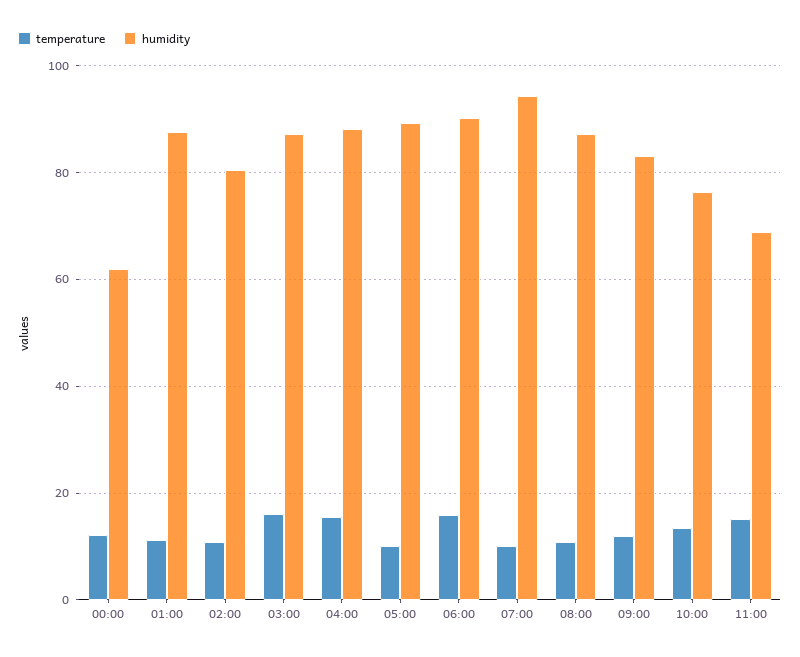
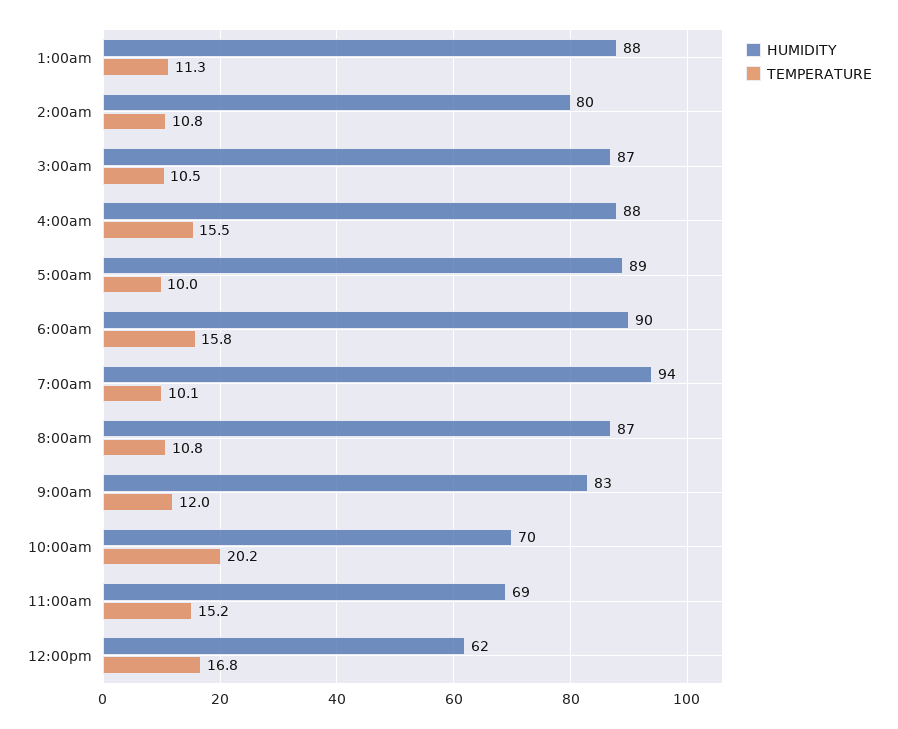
temperature, 00:00: 12 -> none
humidity, 00:00: 62 -> none
temperature, 03:00: 16 -> 10.5
temperature, 10:00: 14 -> 20.2
humidity, 10:00: 76 -> 70
humidity, 12:00pm: none -> 62
temperature, 12:00pm: none -> 16.8

